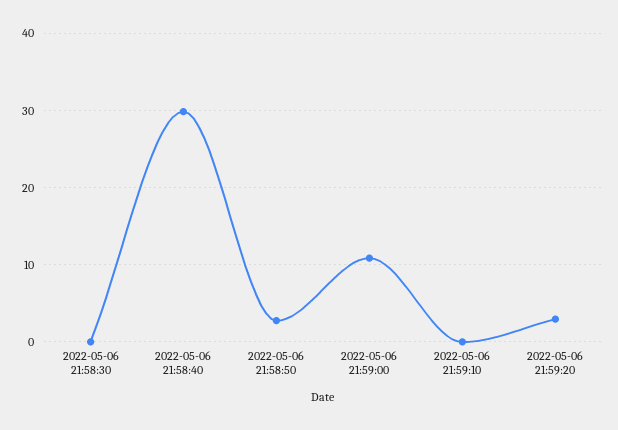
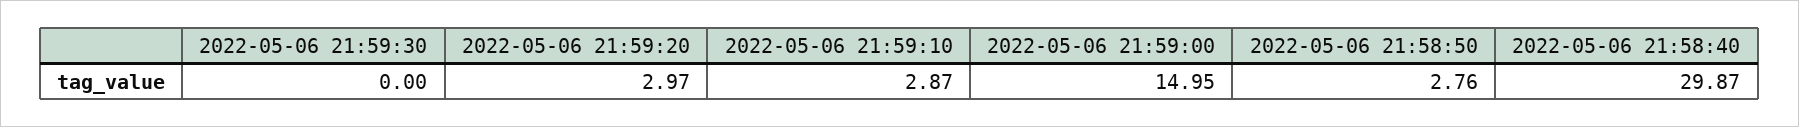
2022-05-06 21:58:30: 0 -> none
2022-05-06 21:59:00: 11 -> 14.95
2022-05-06 21:59:10: 0 -> 2.87
2022-05-06 21:59:30: none -> 0

